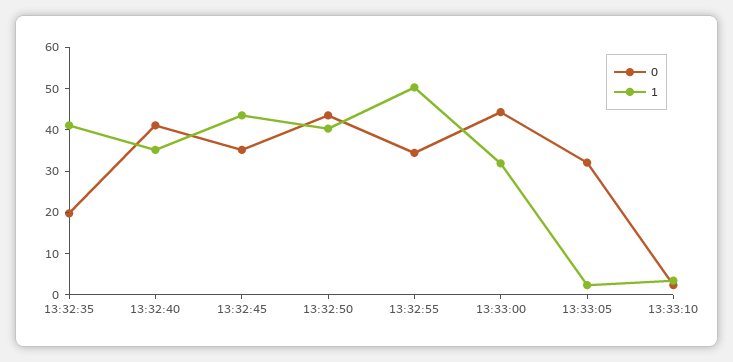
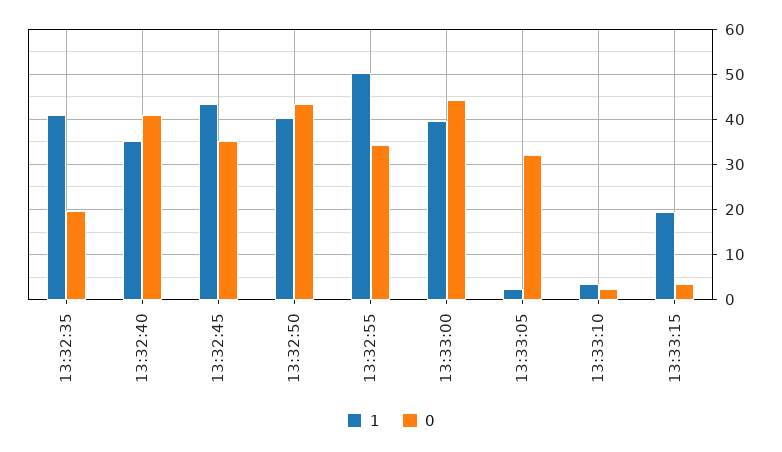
1, 13:33:00: 32 -> 40
1, 13:33:15: none -> 20
0, 13:33:15: none -> 4

